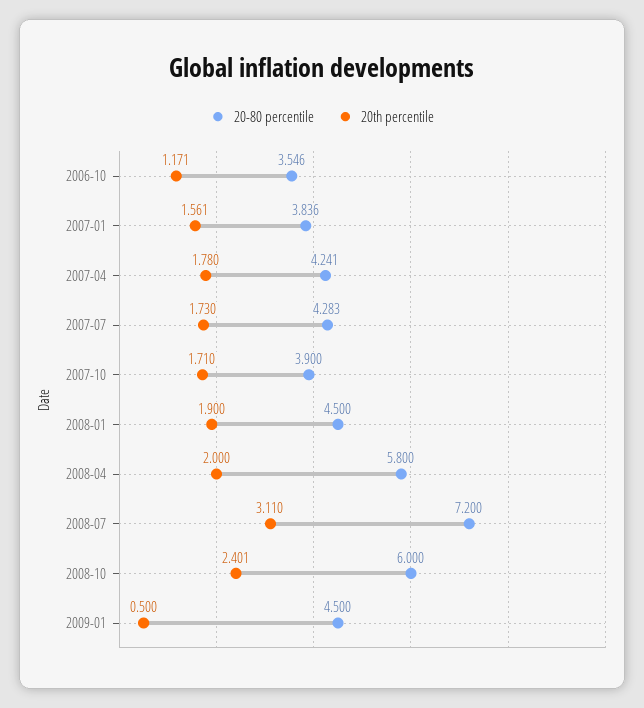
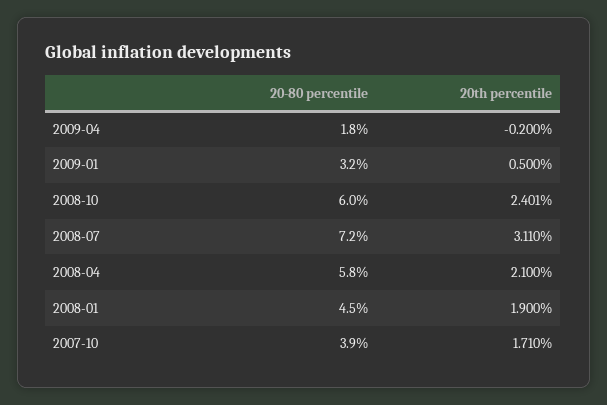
20-80 percentile, 2006-10: 3.546 -> none
20th percentile, 2006-10: 1.171 -> none
20-80 percentile, 2007-01: 3.836 -> none
20th percentile, 2007-01: 1.561 -> none
20-80 percentile, 2007-04: 4.241 -> none
20th percentile, 2007-04: 1.78 -> none
20-80 percentile, 2007-07: 4.283 -> none
20th percentile, 2007-07: 1.73 -> none
20th percentile, 2008-04: 2 -> 2.1
20-80 percentile, 2009-01: 4.5 -> 3.2
20-80 percentile, 2009-04: none -> 1.8
20th percentile, 2009-04: none -> -0.2

